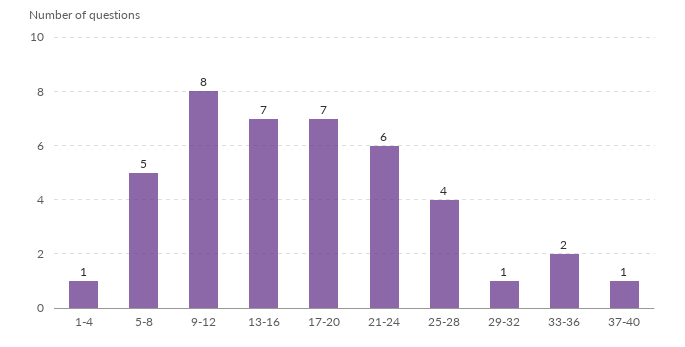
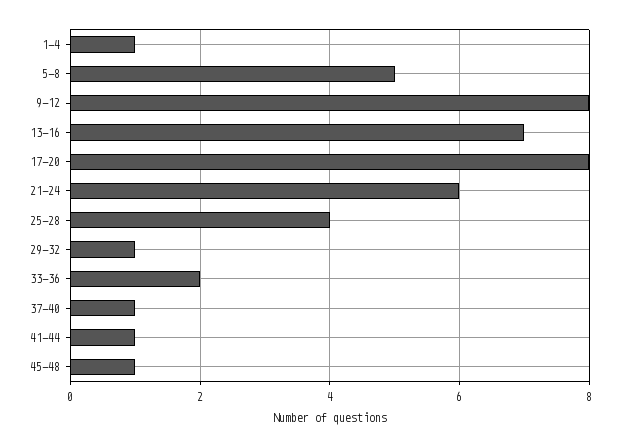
17-20: 7 -> 8
41-44: none -> 1
45-48: none -> 1

